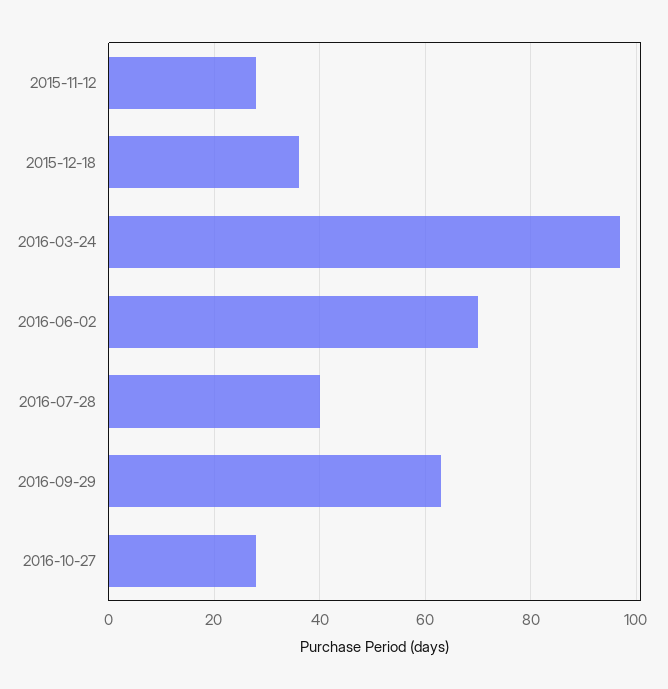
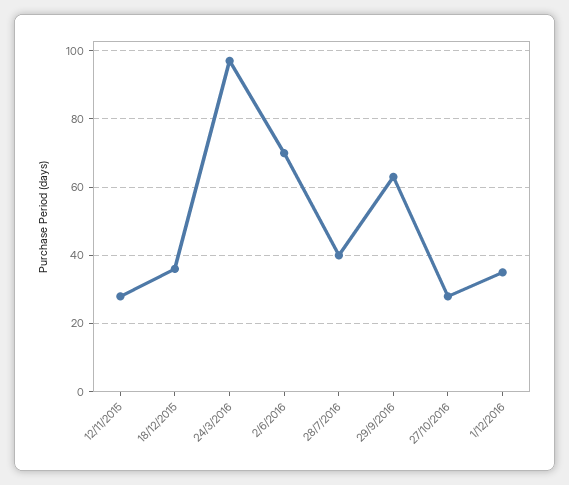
1/12/2016: none -> 35

